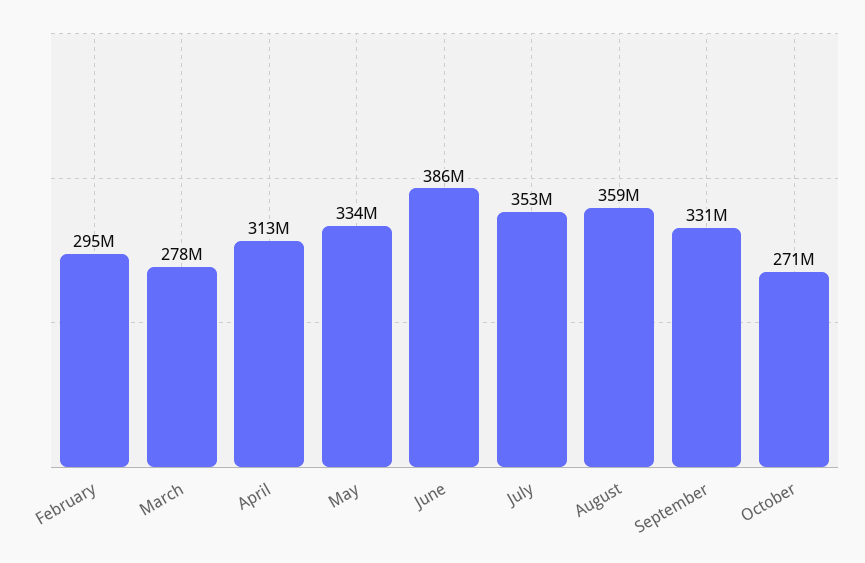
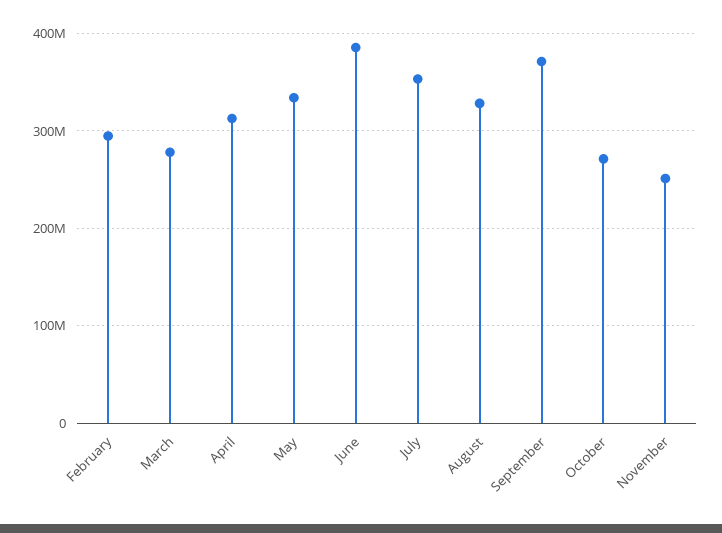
August: 359000000 -> 330000000
September: 331000000 -> 370000000
November: none -> 250000000

